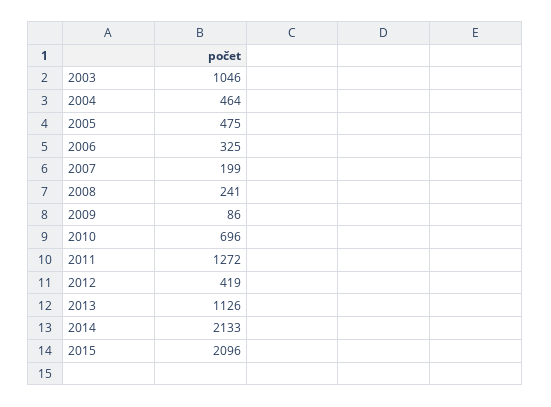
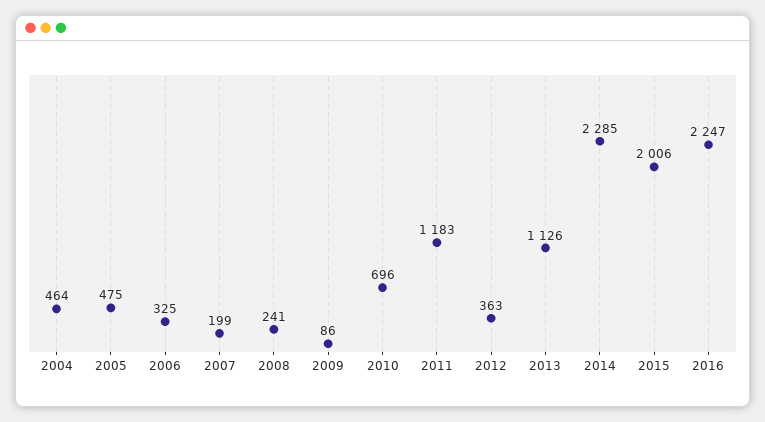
2003: 1046 -> none
2011: 1272 -> 1183
2012: 419 -> 363
2014: 2133 -> 2285
2015: 2096 -> 2006
2016: none -> 2247

